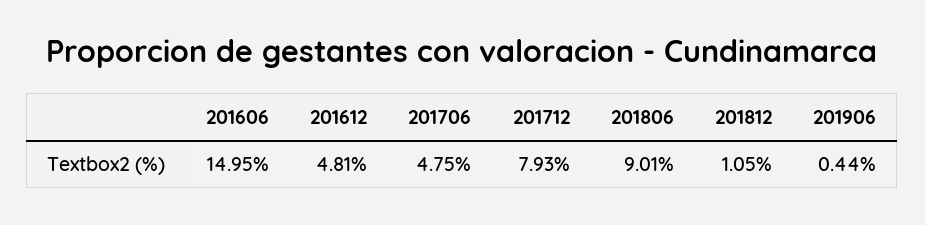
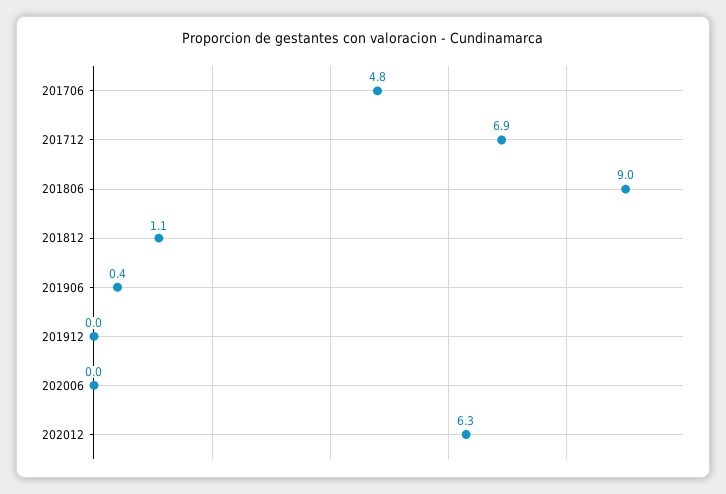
201606: 14.95 -> none
201612: 4.81 -> none
201712: 7.93 -> 6.9
201912: none -> 0
202006: none -> 0
202012: none -> 6.3

